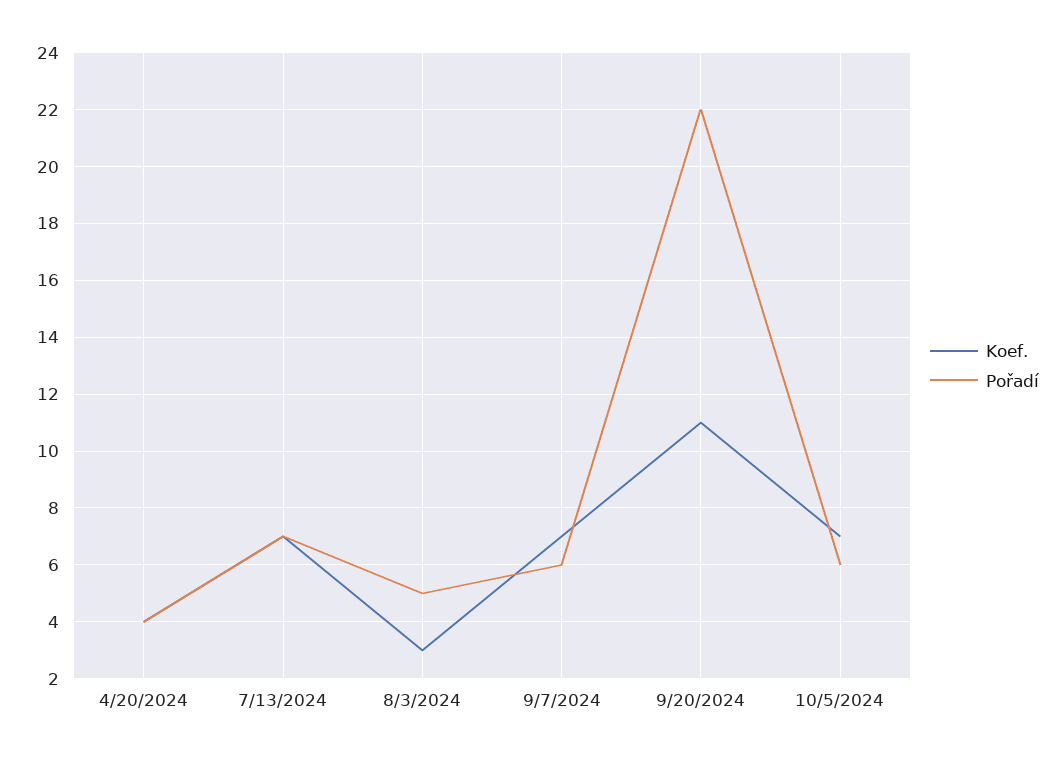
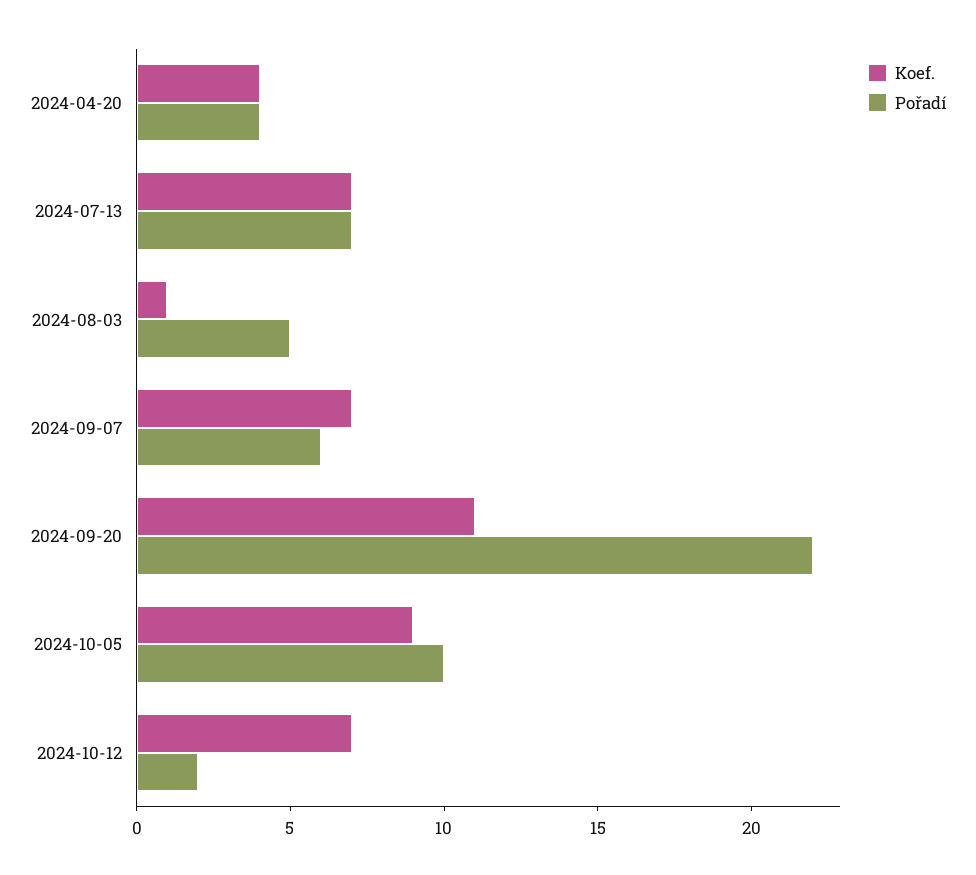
Koef., 8/3/2024: 3 -> 1
Koef., 10/5/2024: 7 -> 9
Pořadí, 10/5/2024: 6 -> 10
Koef., 2024-10-12: none -> 7
Pořadí, 2024-10-12: none -> 2

